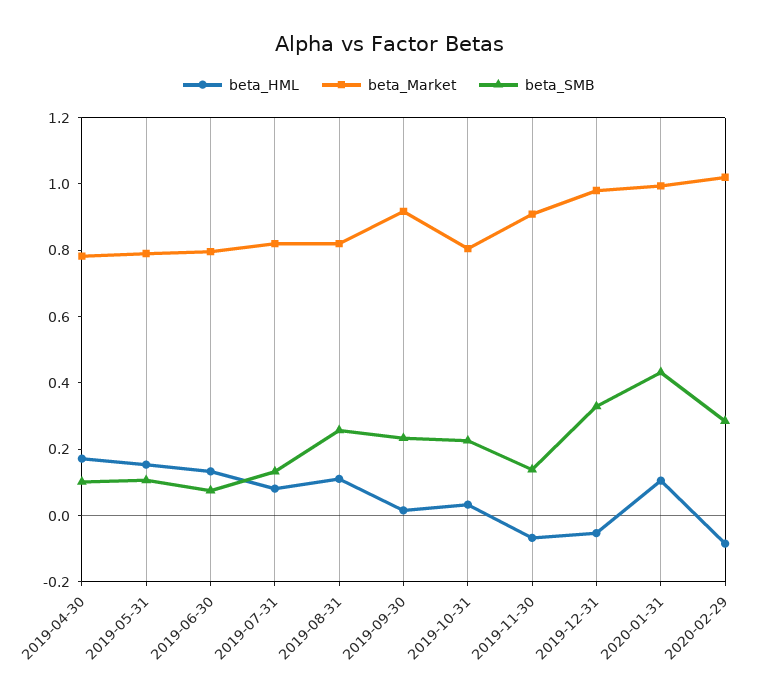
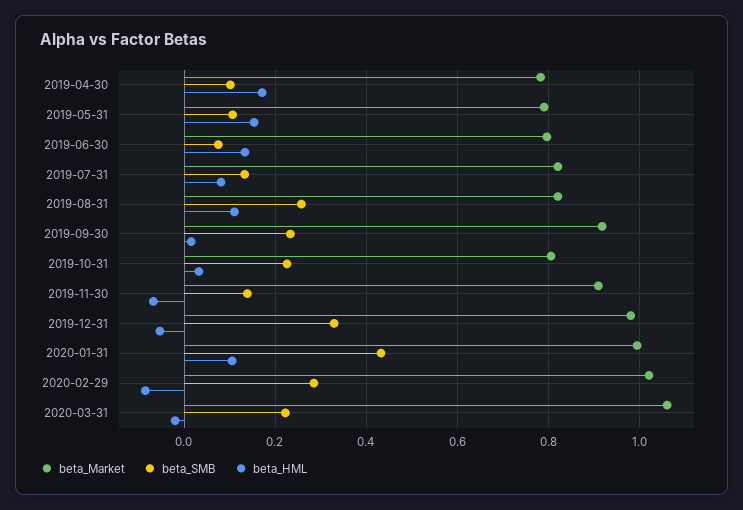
beta_Market, 2020-03-31: none -> 1.06
beta_SMB, 2020-03-31: none -> 0.22
beta_HML, 2020-03-31: none -> -0.02

